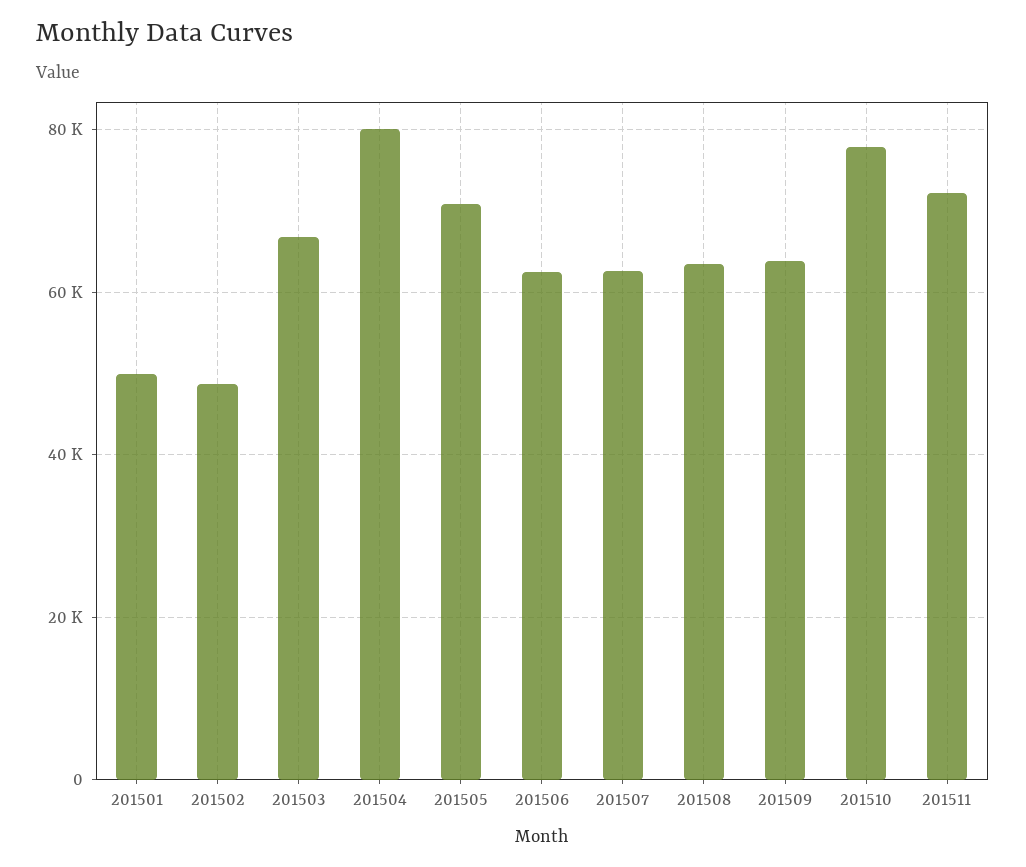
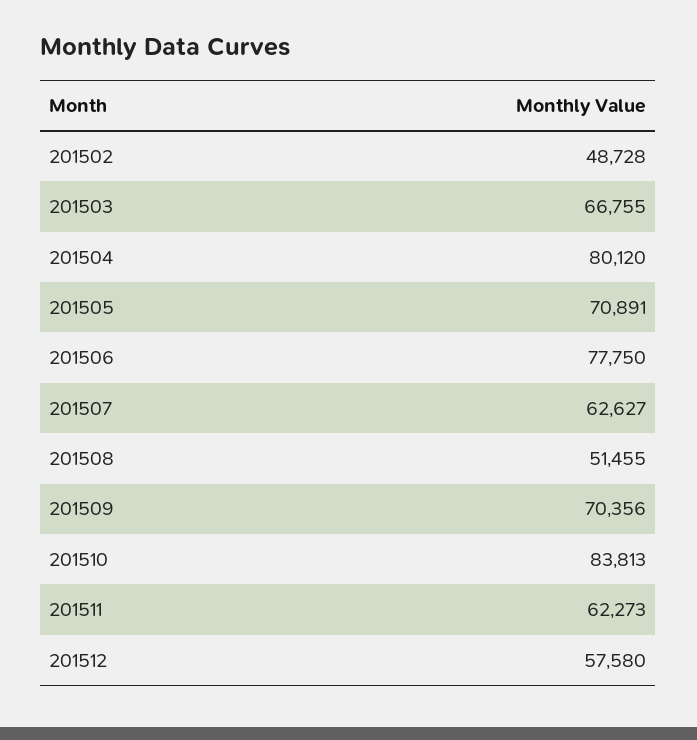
201501: 50000 -> none
201506: 62000 -> 77750
201508: 64000 -> 51455
201509: 64000 -> 70356
201510: 78000 -> 83813
201511: 72000 -> 62273
201512: none -> 57580

